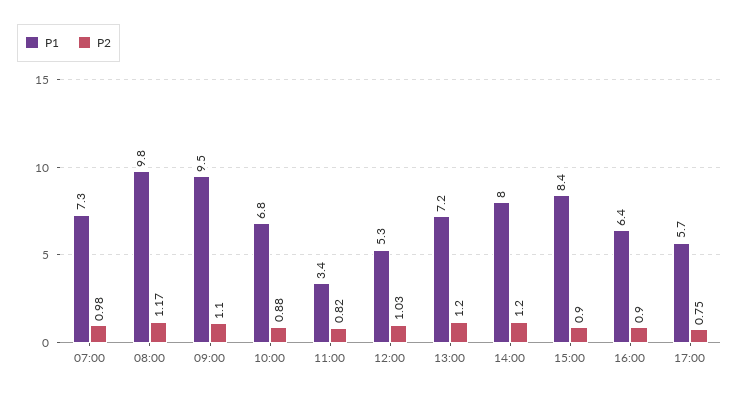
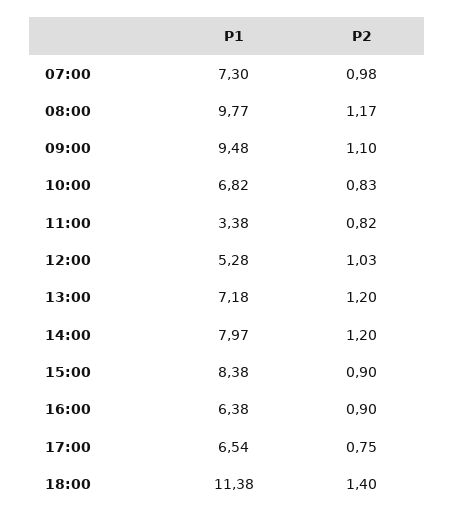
P2, 10:00: 0.88 -> 0.83
P1, 17:00: 5.7 -> 6.54
P1, 18:00: none -> 11.38
P2, 18:00: none -> 1.4

